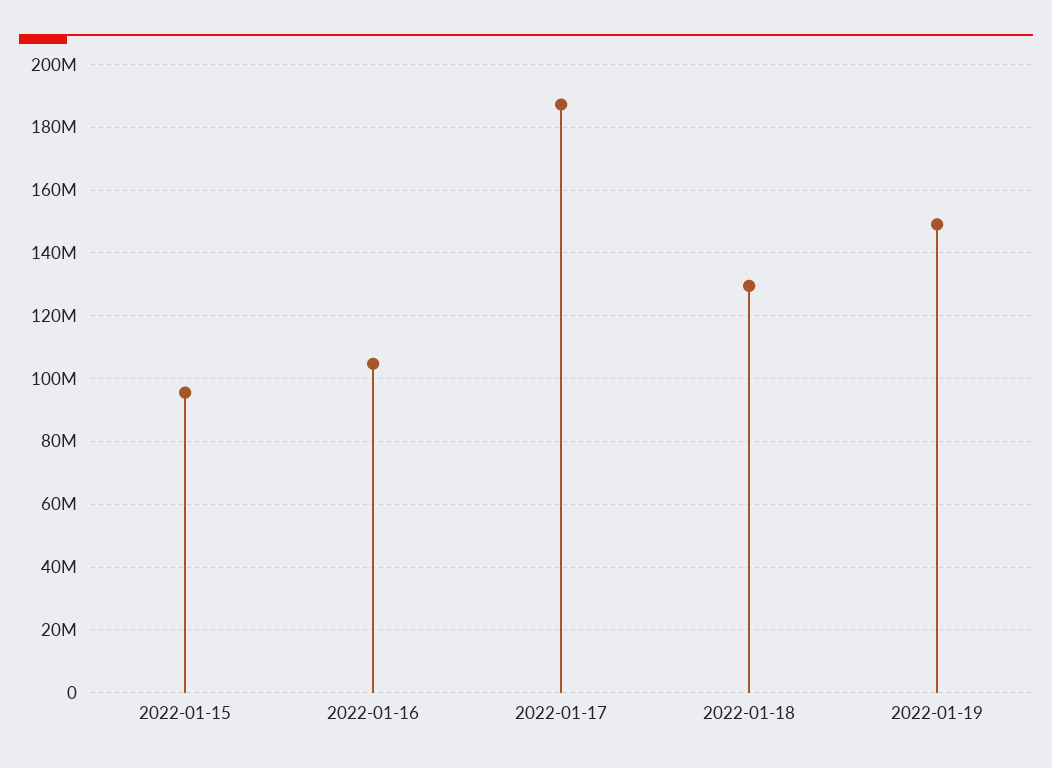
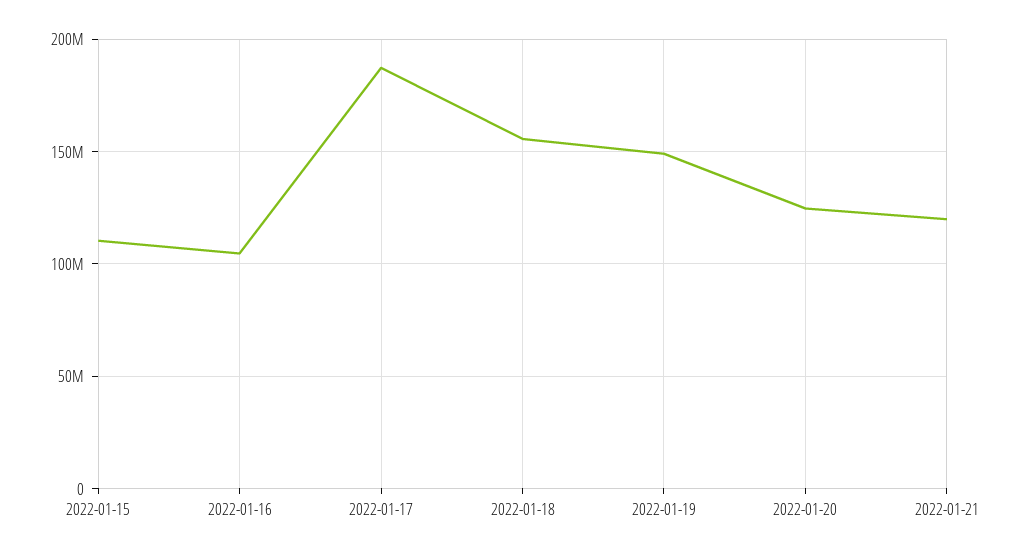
2022-01-15: 96000000 -> 110000000
2022-01-18: 130000000 -> 155000000
2022-01-20: none -> 125000000
2022-01-21: none -> 120000000

